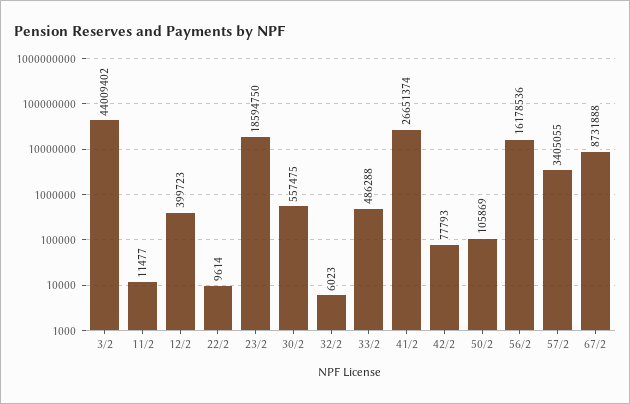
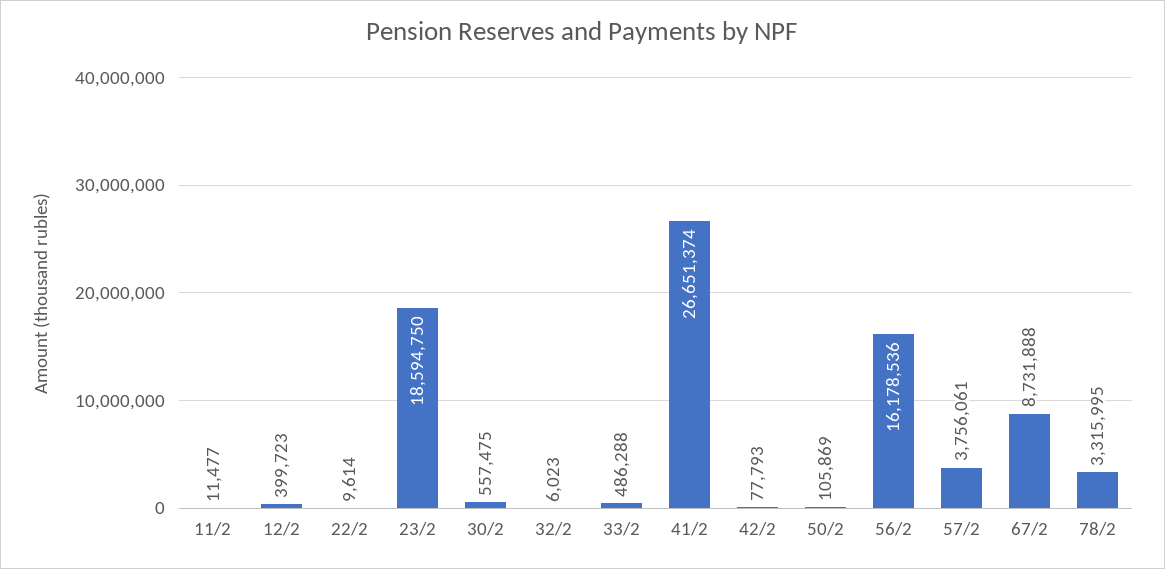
3/2: 44009402 -> none
57/2: 3405055 -> 3756061
78/2: none -> 3315995

